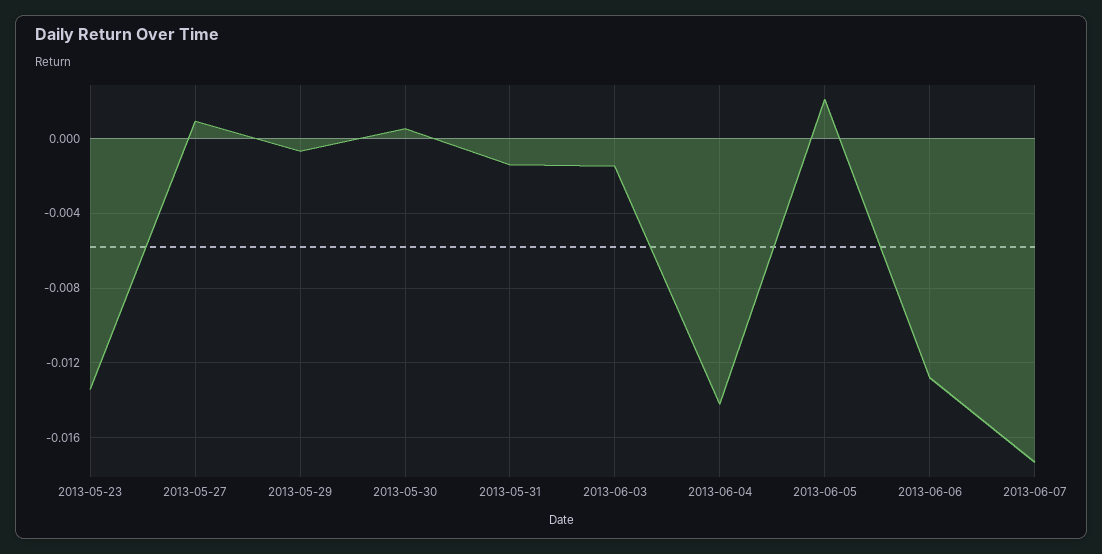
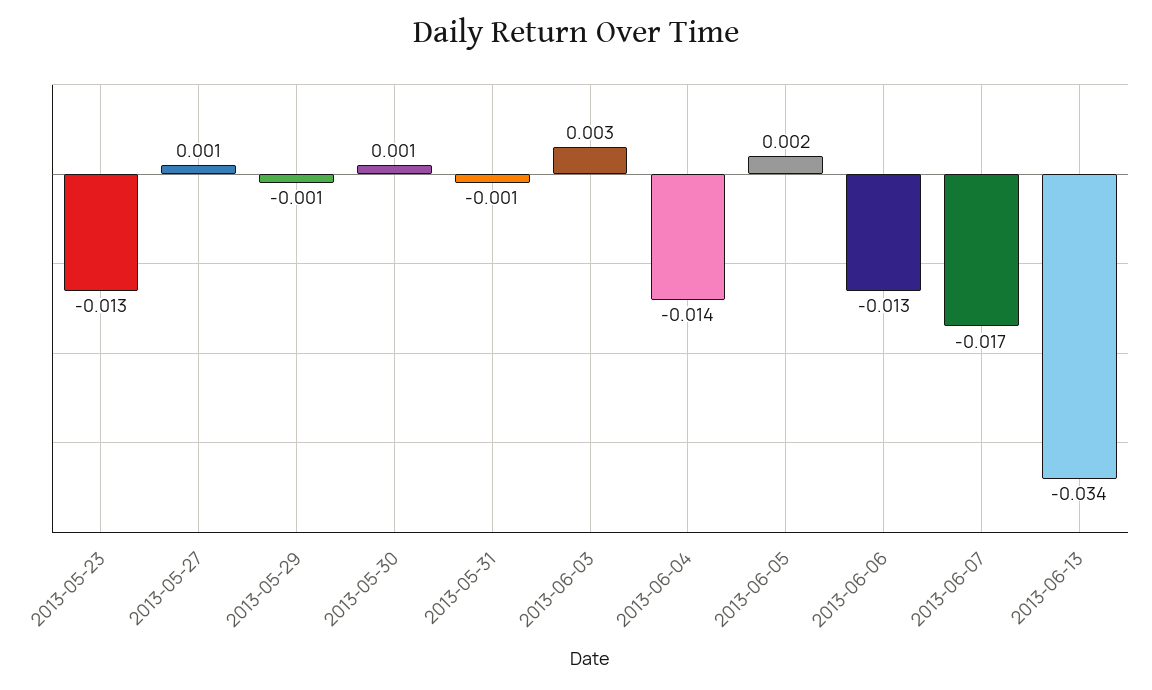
2013-06-03: -0.0015 -> 0.003
2013-06-13: none -> -0.034

